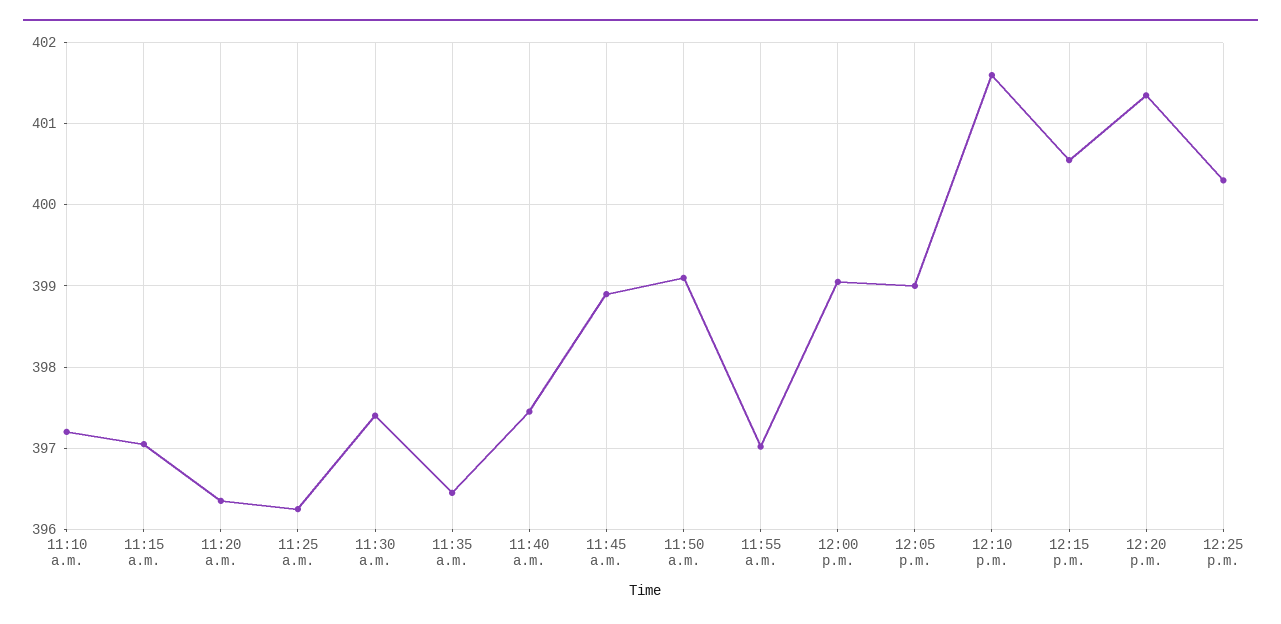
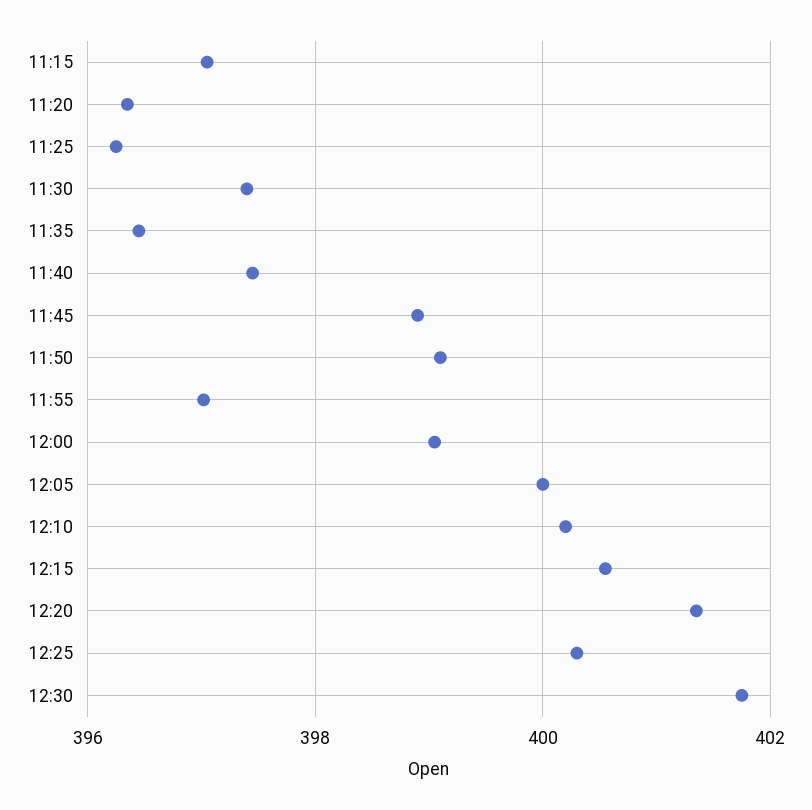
11:10 a.m.: 397.2 -> none
12:05 p.m.: 399 -> 400
12:10 p.m.: 401.6 -> 400.2
12:30: none -> 401.8

